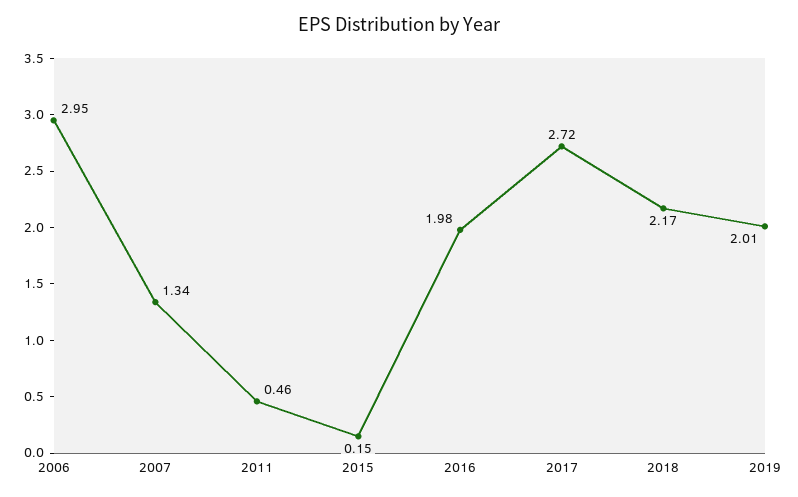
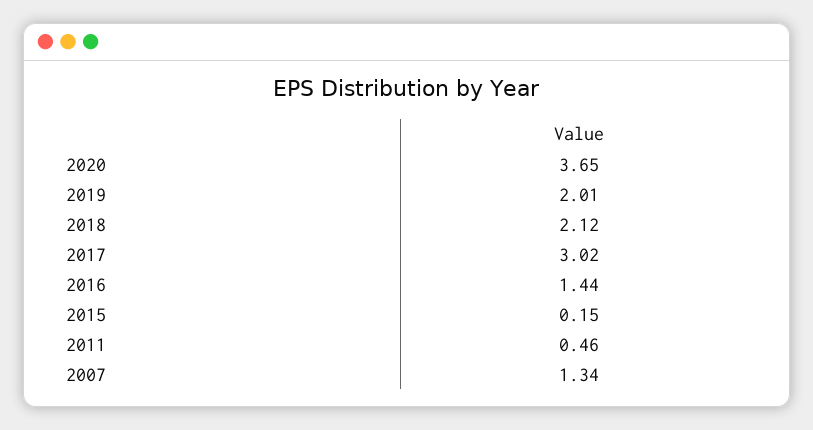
2006: 2.95 -> none
2016: 1.98 -> 1.44
2017: 2.72 -> 3.02
2018: 2.17 -> 2.12
2020: none -> 3.65

